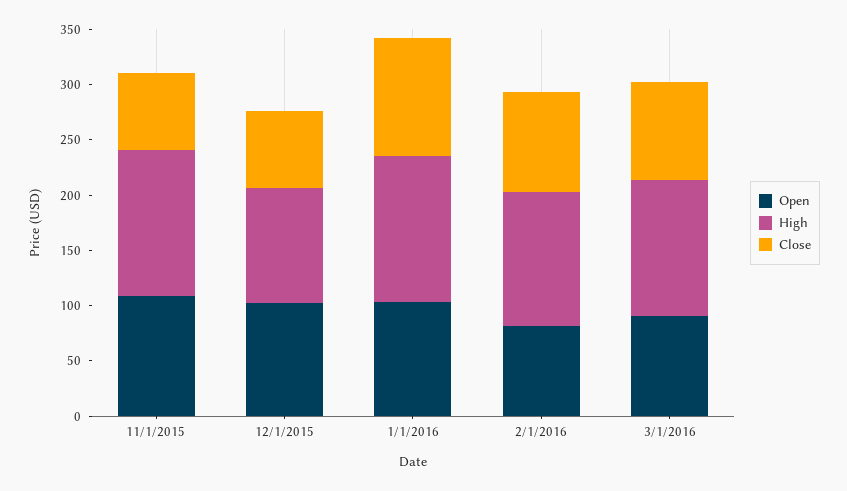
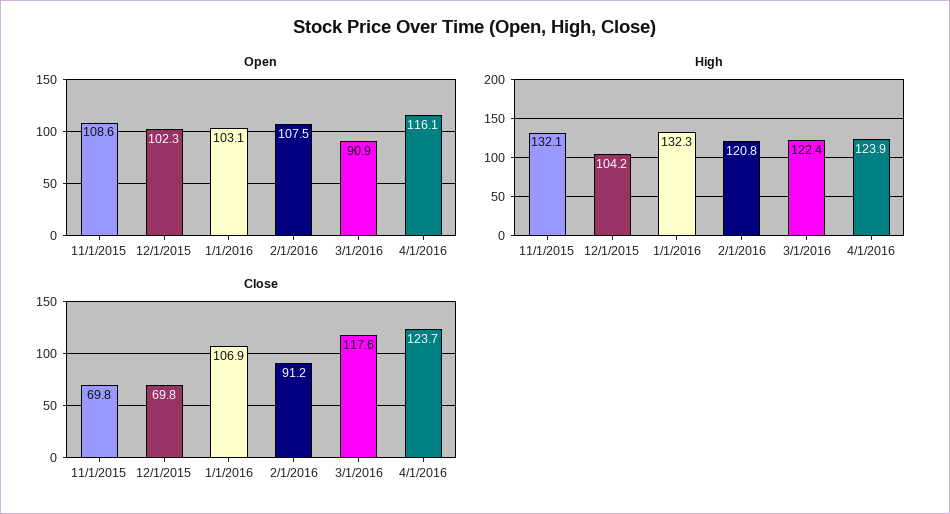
Open, 2/1/2016: 80 -> 107.5
Close, 3/1/2016: 90 -> 117.6
Open, 4/1/2016: none -> 116.1
High, 4/1/2016: none -> 123.9
Close, 4/1/2016: none -> 123.7

